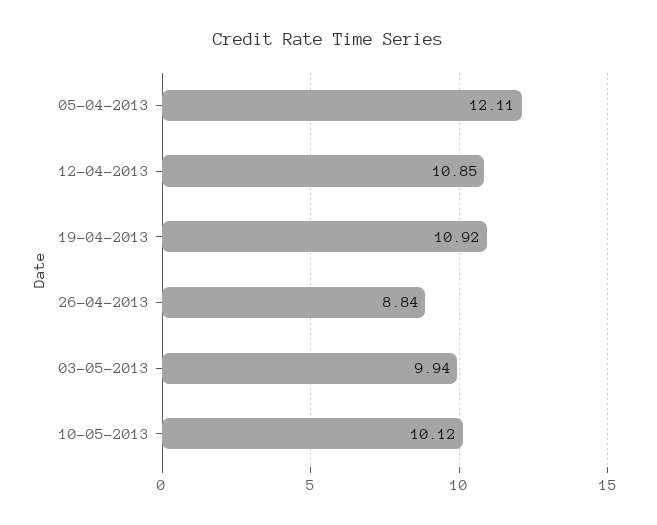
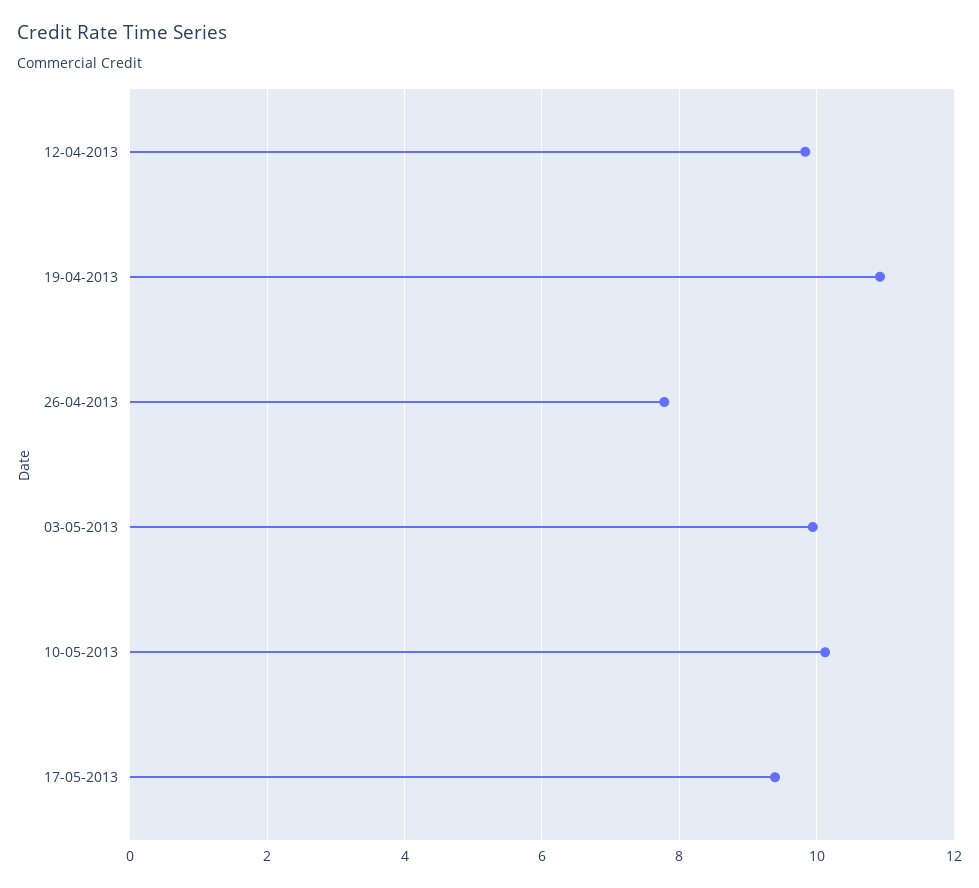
05-04-2013: 12.11 -> none
12-04-2013: 10.85 -> 9.8
26-04-2013: 8.84 -> 7.8
17-05-2013: none -> 9.4

